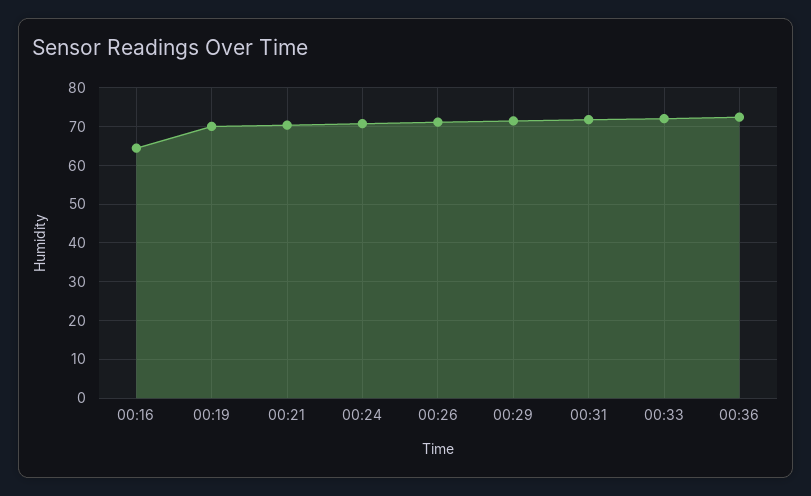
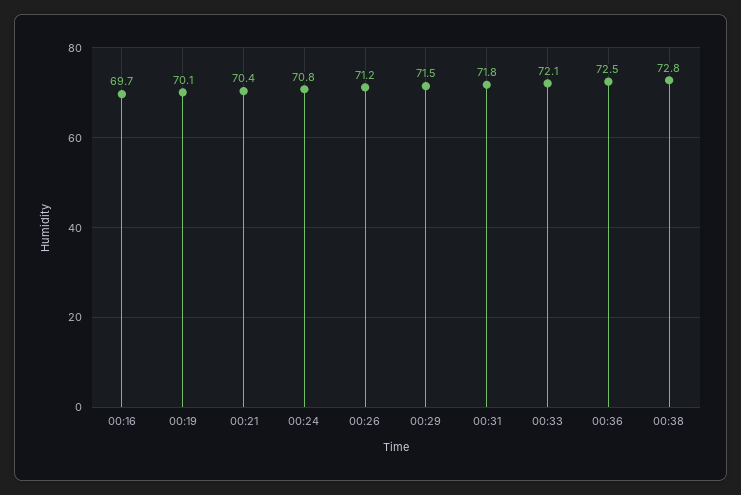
00:16: 64 -> 69.7
00:38: none -> 72.8

